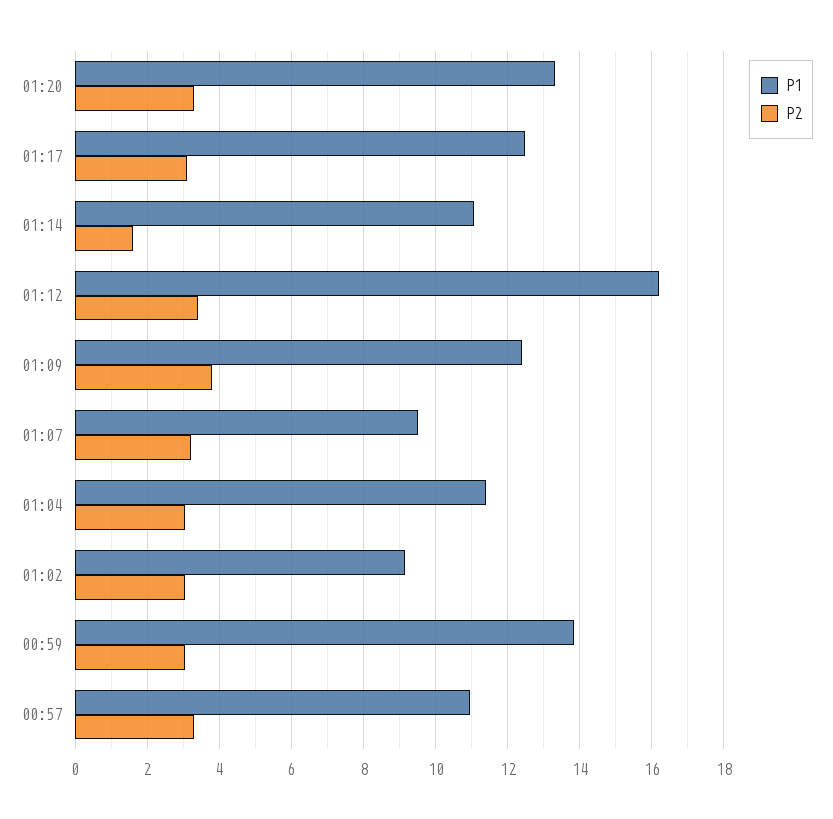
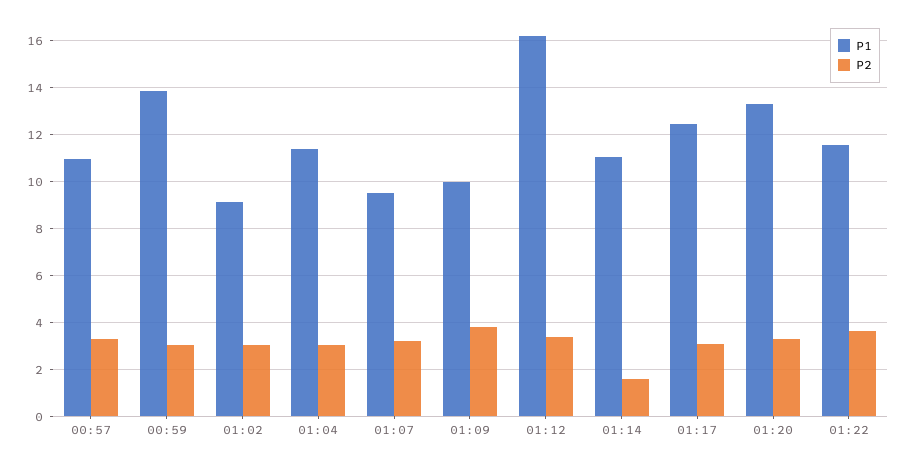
P1, 01:09: 12.4 -> 10
P1, 01:22: none -> 11.5
P2, 01:22: none -> 3.5

